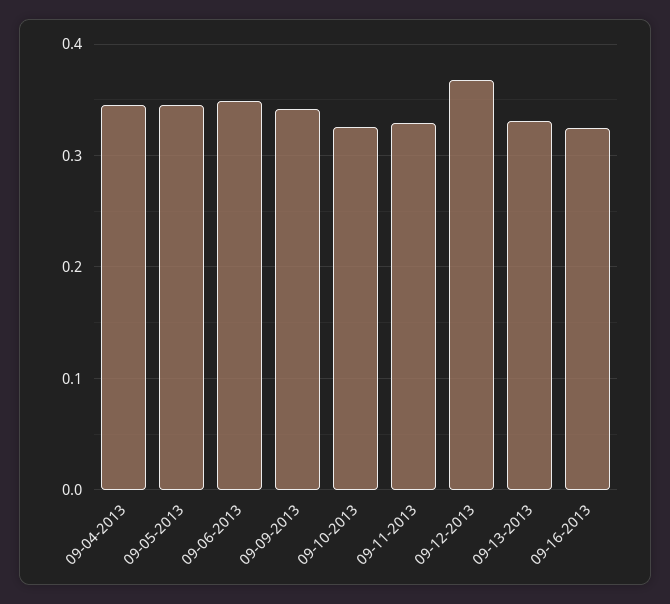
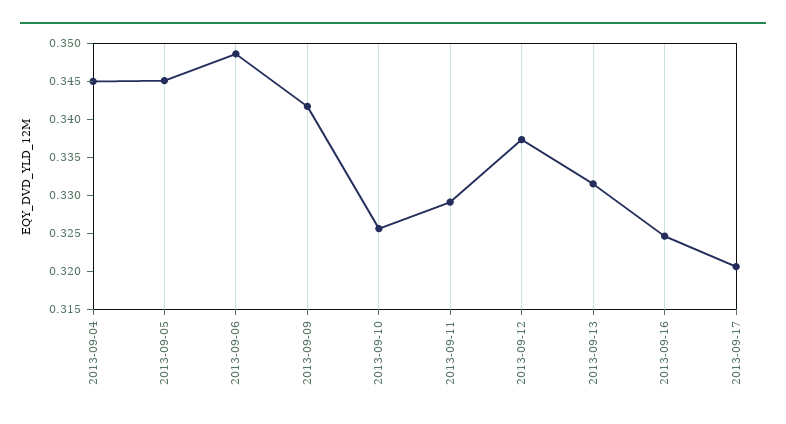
09-12-2013: 0.37 -> 0.3375
2013-09-17: none -> 0.32

